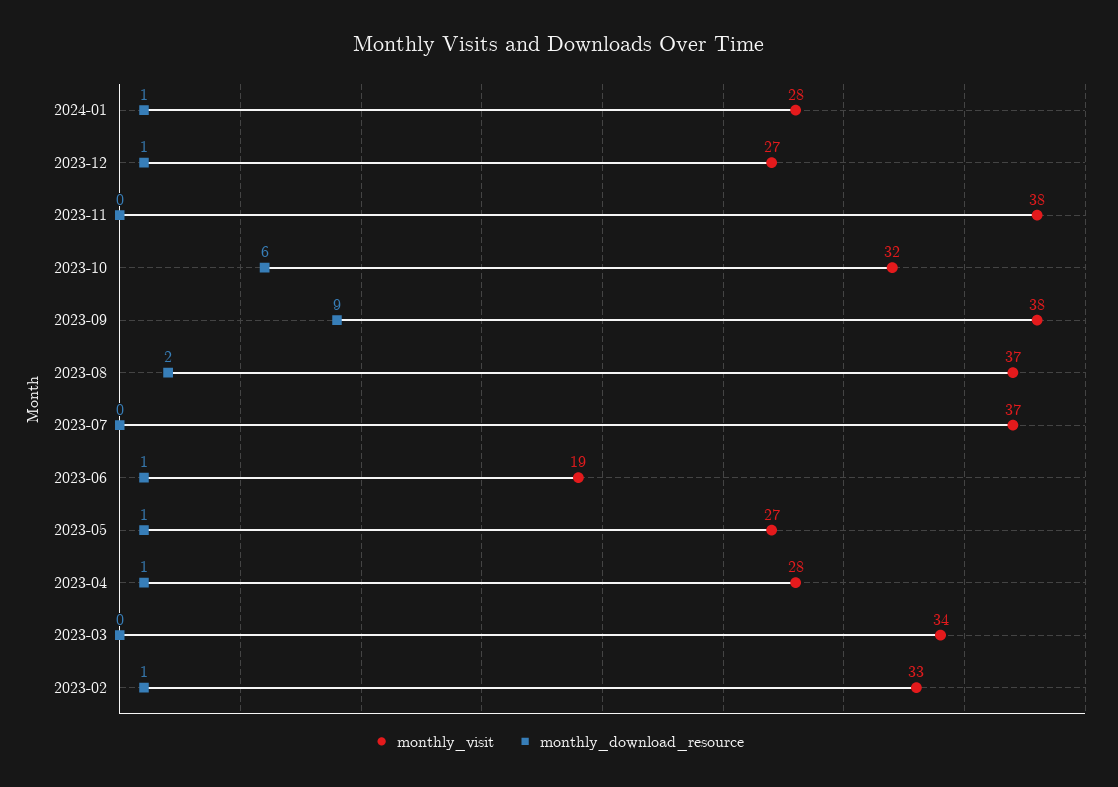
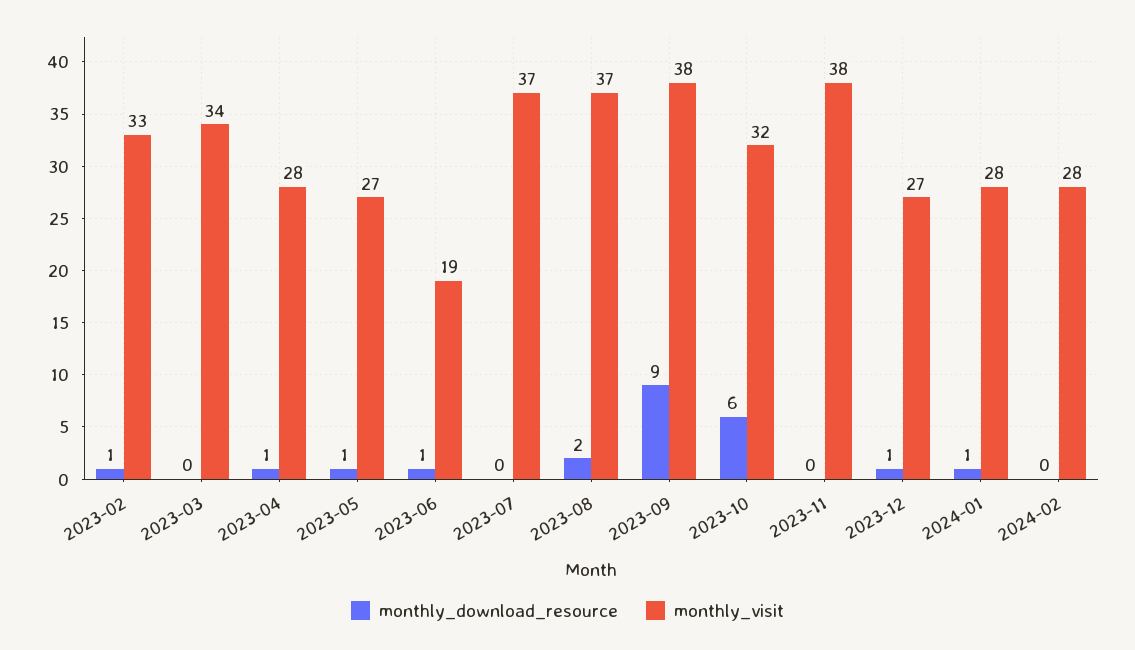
monthly_download_resource, 2024-02: none -> 0
monthly_visit, 2024-02: none -> 28

